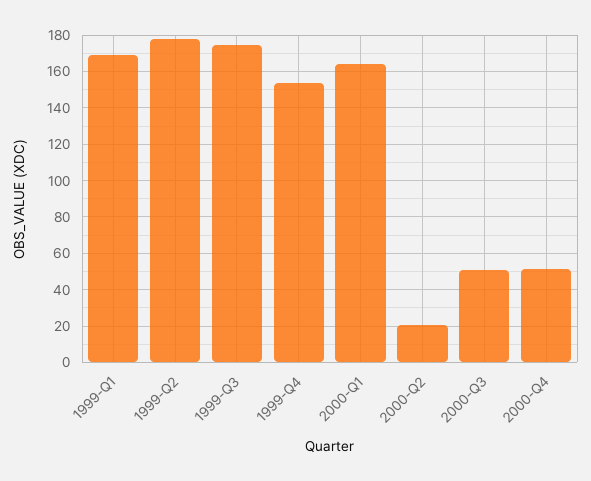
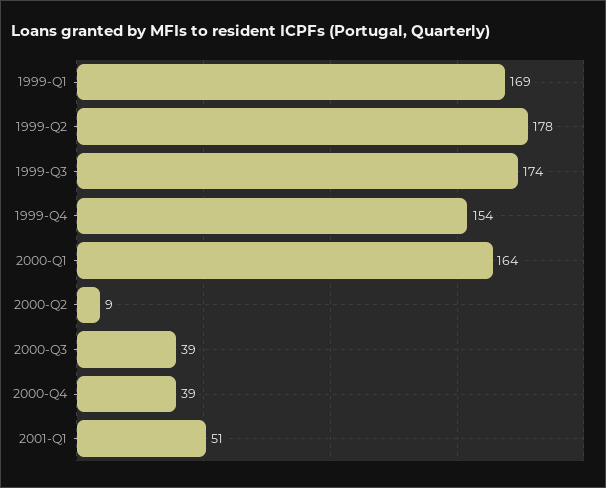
2000-Q2: 20 -> 9
2000-Q3: 50 -> 39
2000-Q4: 50 -> 39
2001-Q1: none -> 51

